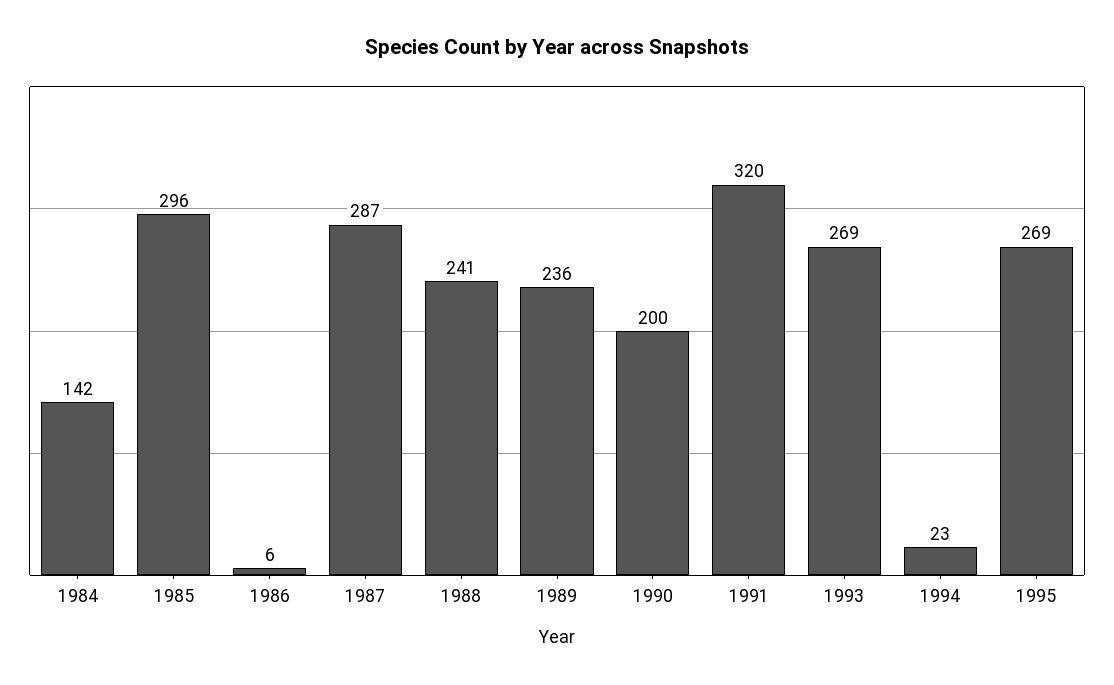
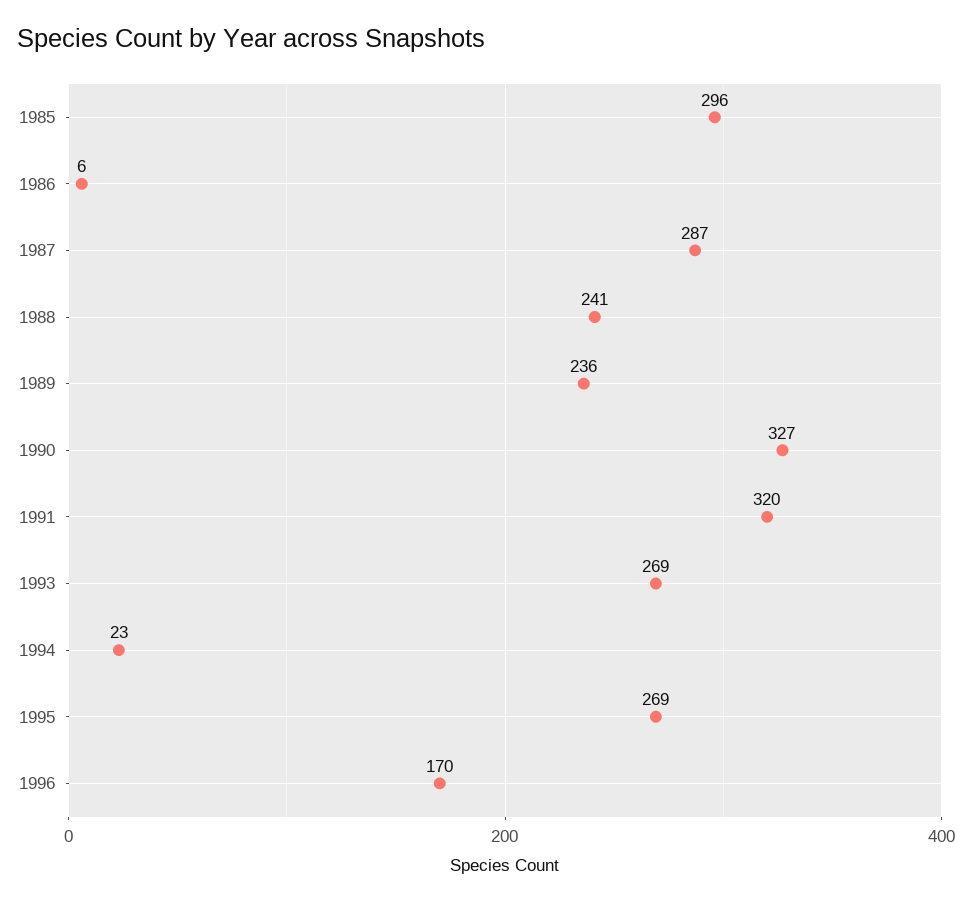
1984: 142 -> none
1990: 200 -> 327
1996: none -> 170

